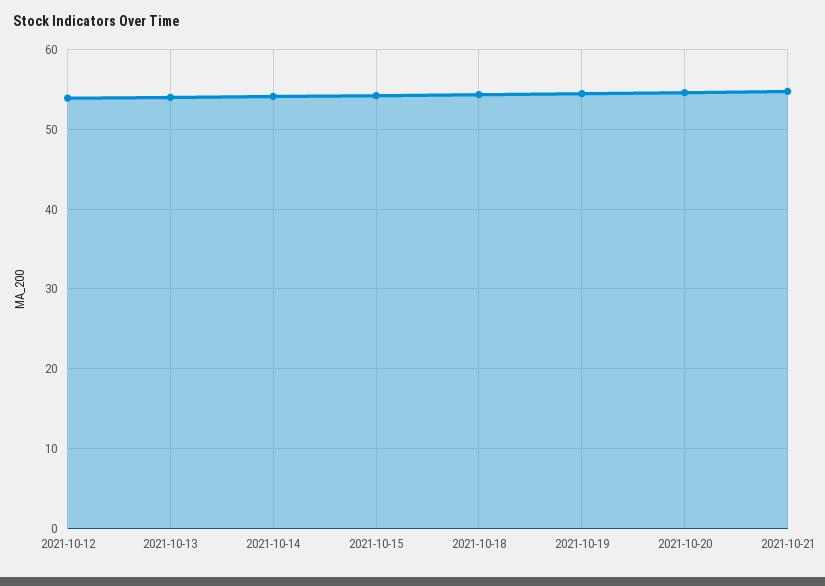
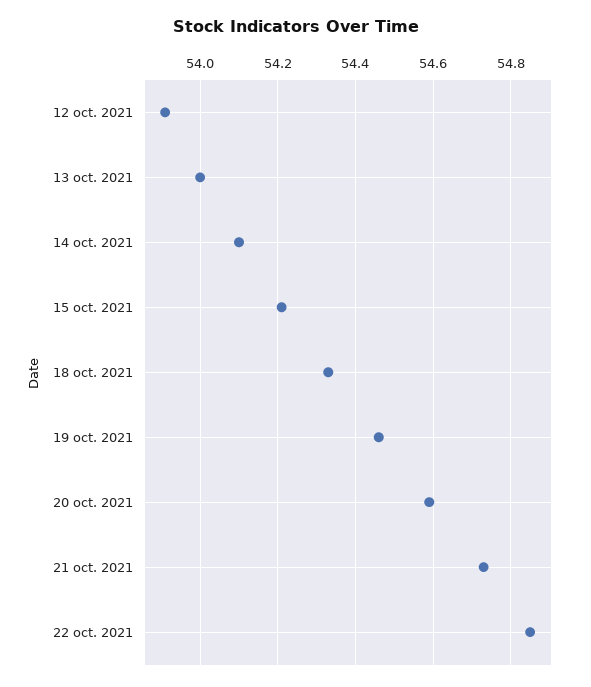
22 oct. 2021: none -> 54.85

